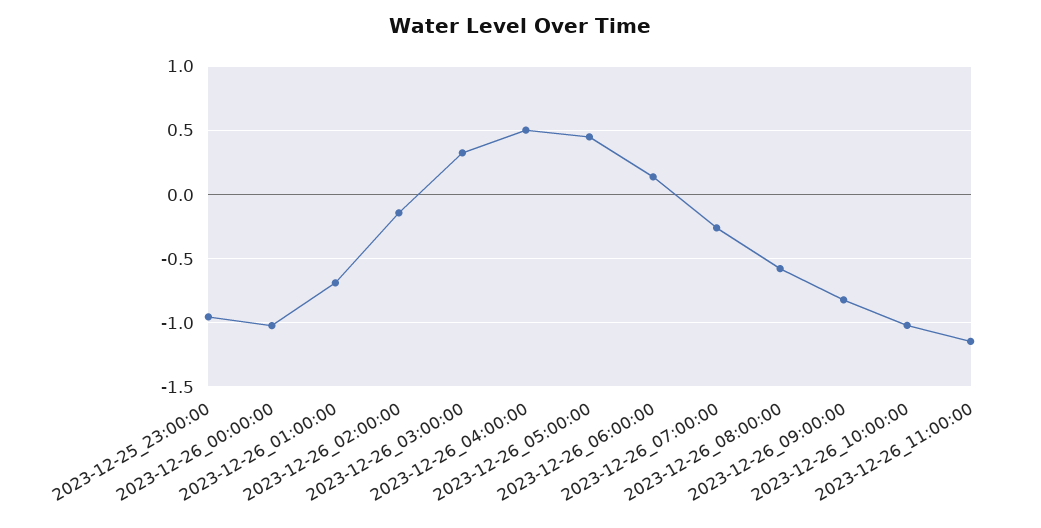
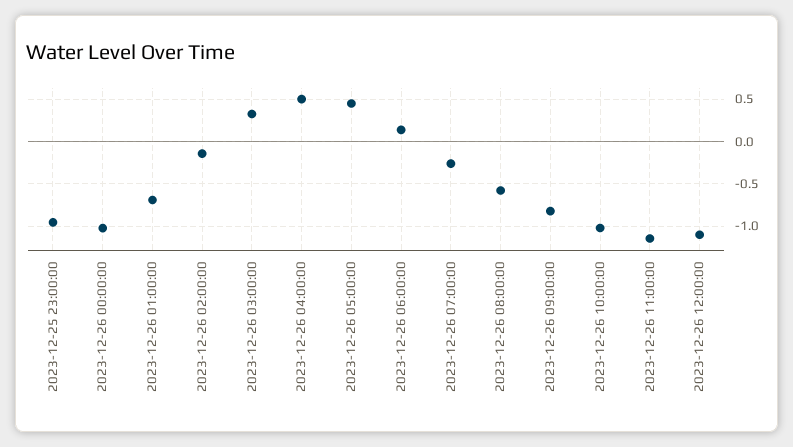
2023-12-26 12:00:00: none -> -1.1

